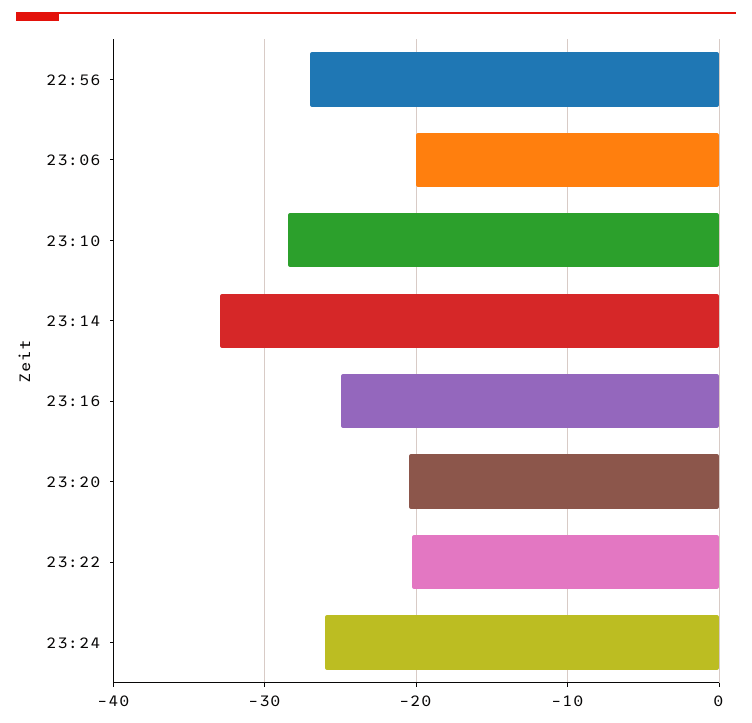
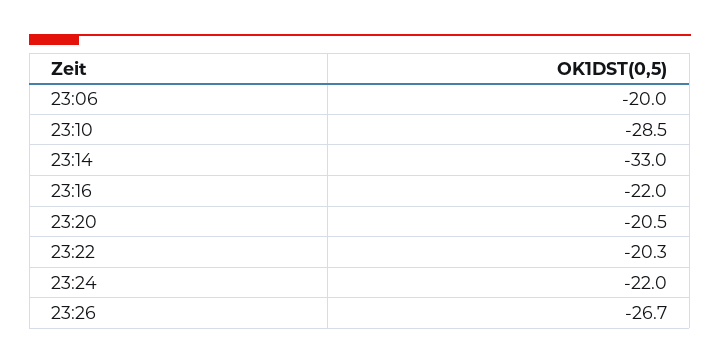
22:56: -27 -> none
23:16: -25 -> -22
23:24: -26 -> -22
23:26: none -> -26.7

